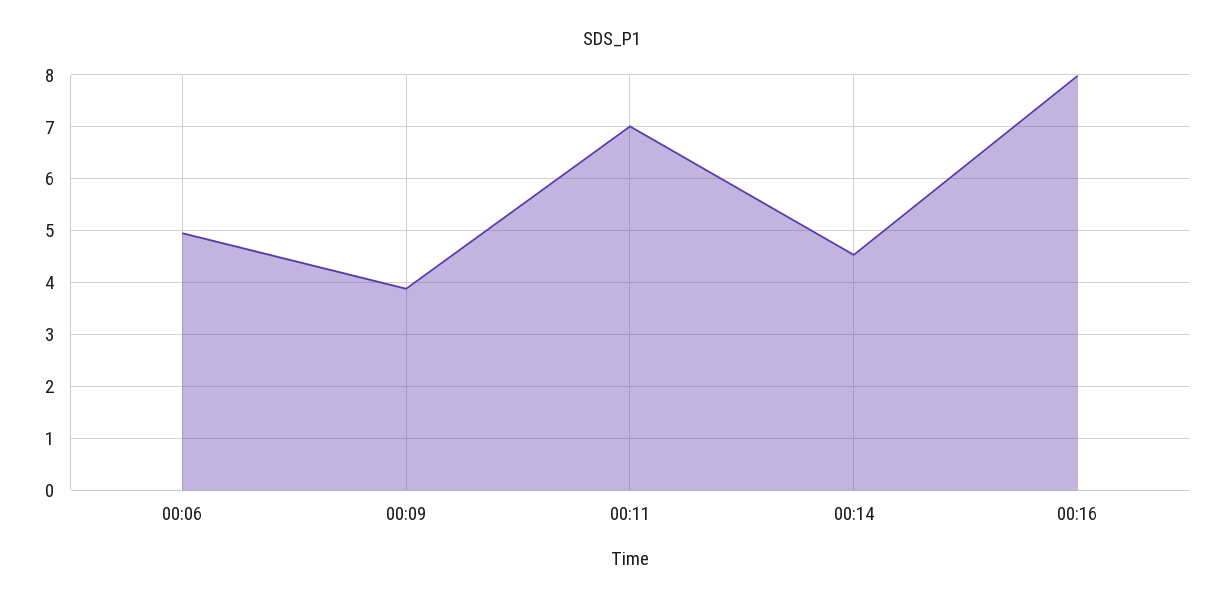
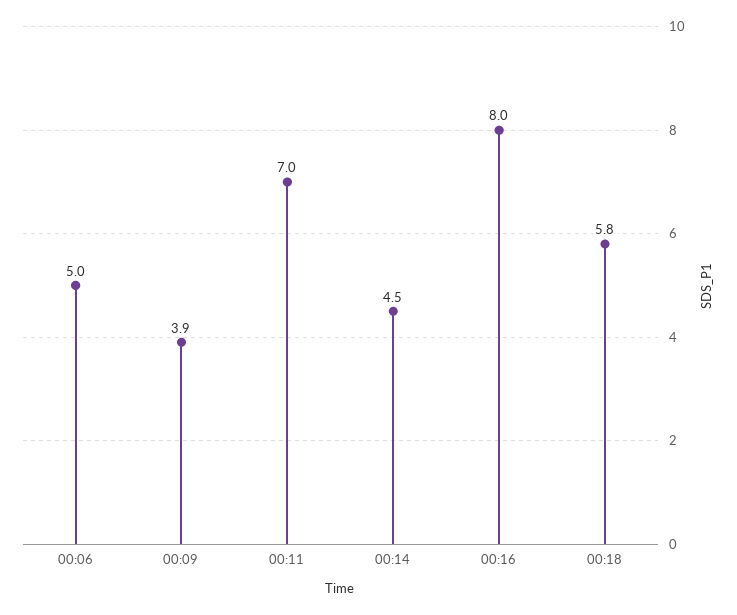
00:18: none -> 5.8

